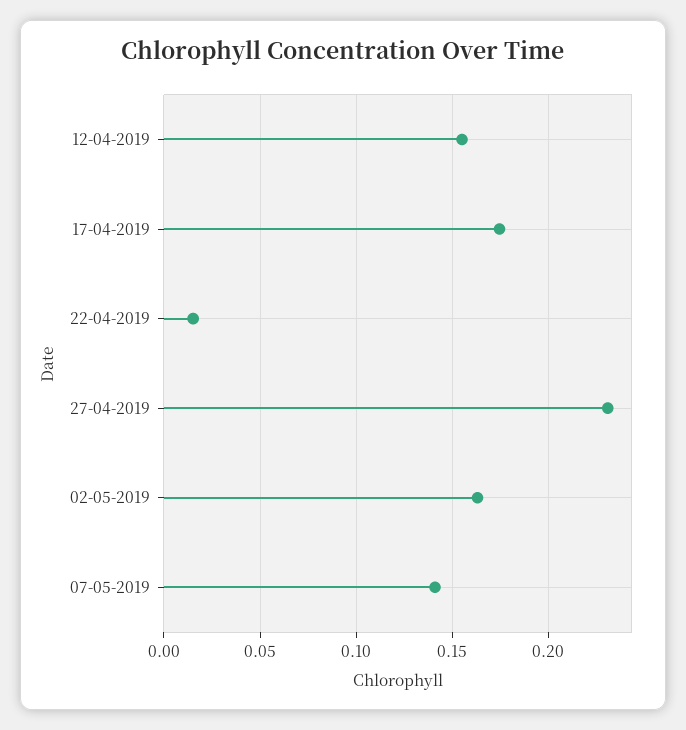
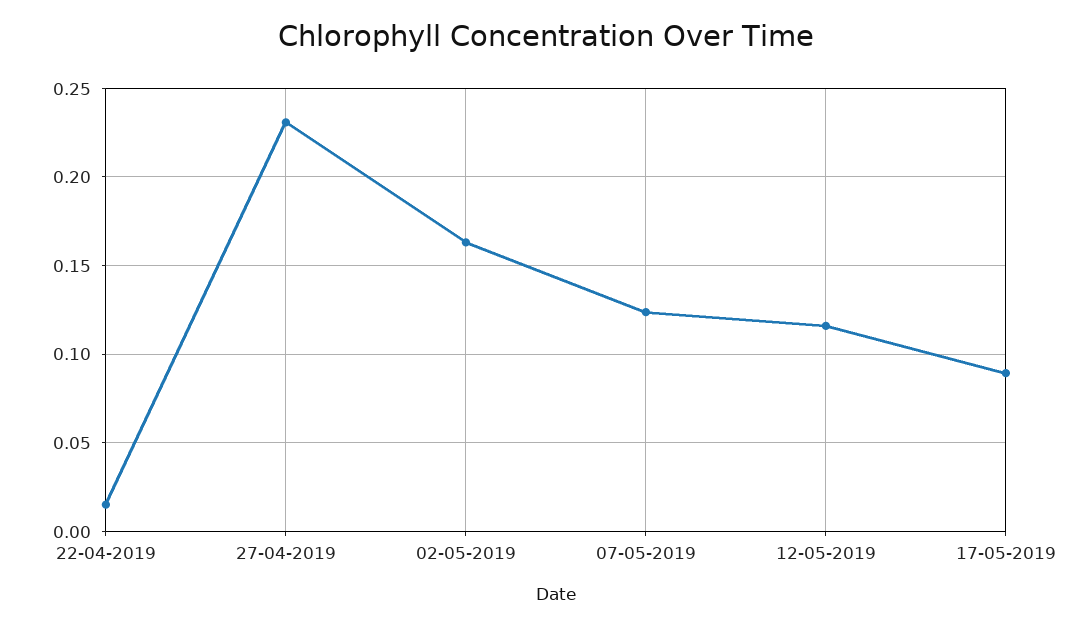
12-04-2019: 0.155 -> none
17-04-2019: 0.175 -> none
07-05-2019: 0.14 -> 0.125
12-05-2019: none -> 0.115
17-05-2019: none -> 0.09

